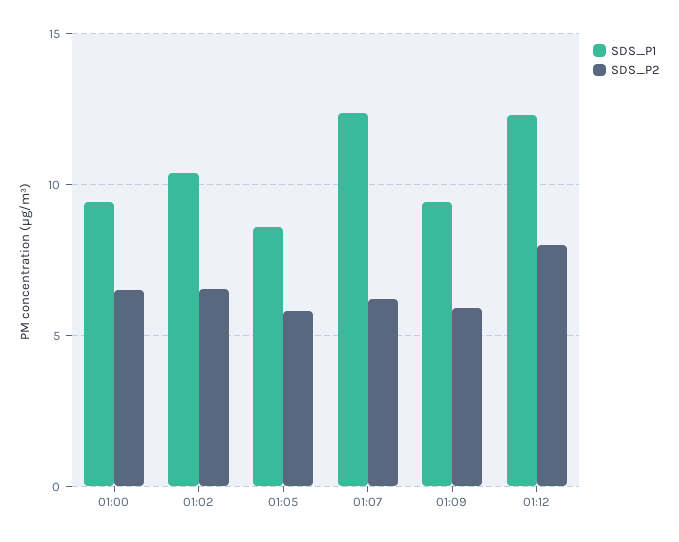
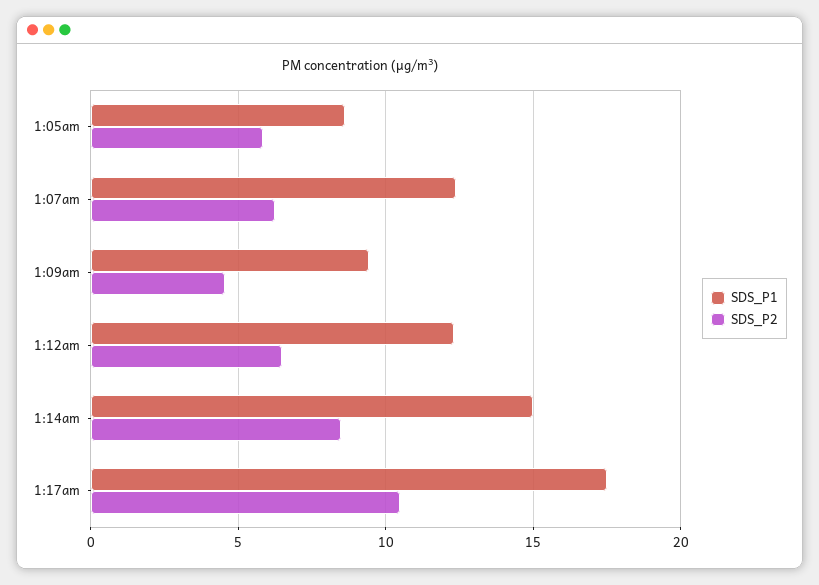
SDS_P1, 01:00: 9.5 -> none
SDS_P2, 01:00: 6.5 -> none
SDS_P1, 01:02: 10.5 -> none
SDS_P2, 01:02: 6.5 -> none
SDS_P2, 01:09: 6 -> 4.5
SDS_P2, 01:12: 8 -> 6.5
SDS_P1, 1:14am: none -> 15
SDS_P2, 1:14am: none -> 8.5
SDS_P1, 1:17am: none -> 17.5
SDS_P2, 1:17am: none -> 10.5

